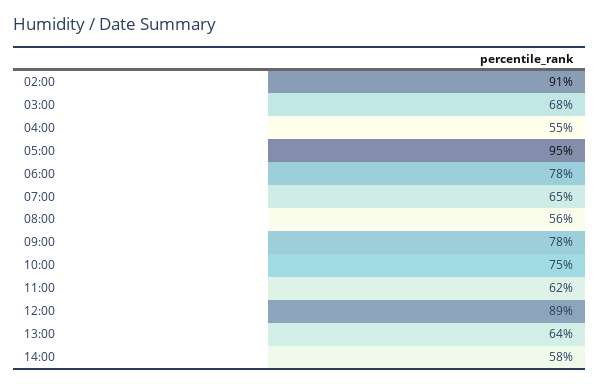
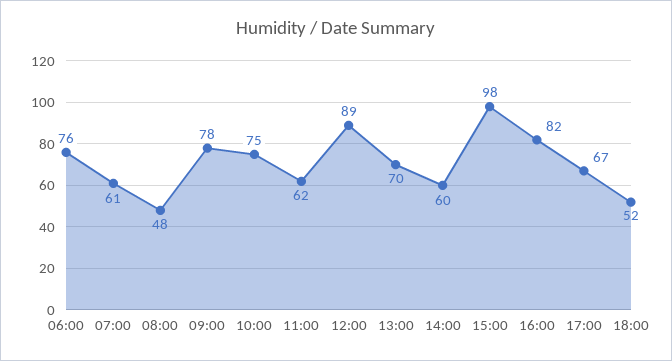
02:00: 91 -> none
03:00: 68 -> none
04:00: 55 -> none
05:00: 95 -> none
06:00: 78 -> 76
07:00: 65 -> 61
08:00: 56 -> 48
13:00: 64 -> 70
14:00: 58 -> 60
15:00: none -> 98
16:00: none -> 82
17:00: none -> 67
18:00: none -> 52

